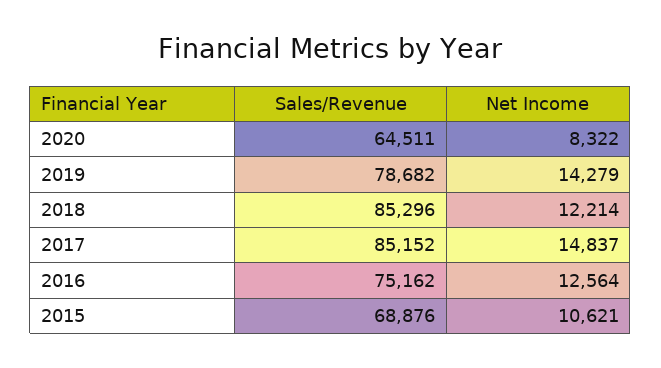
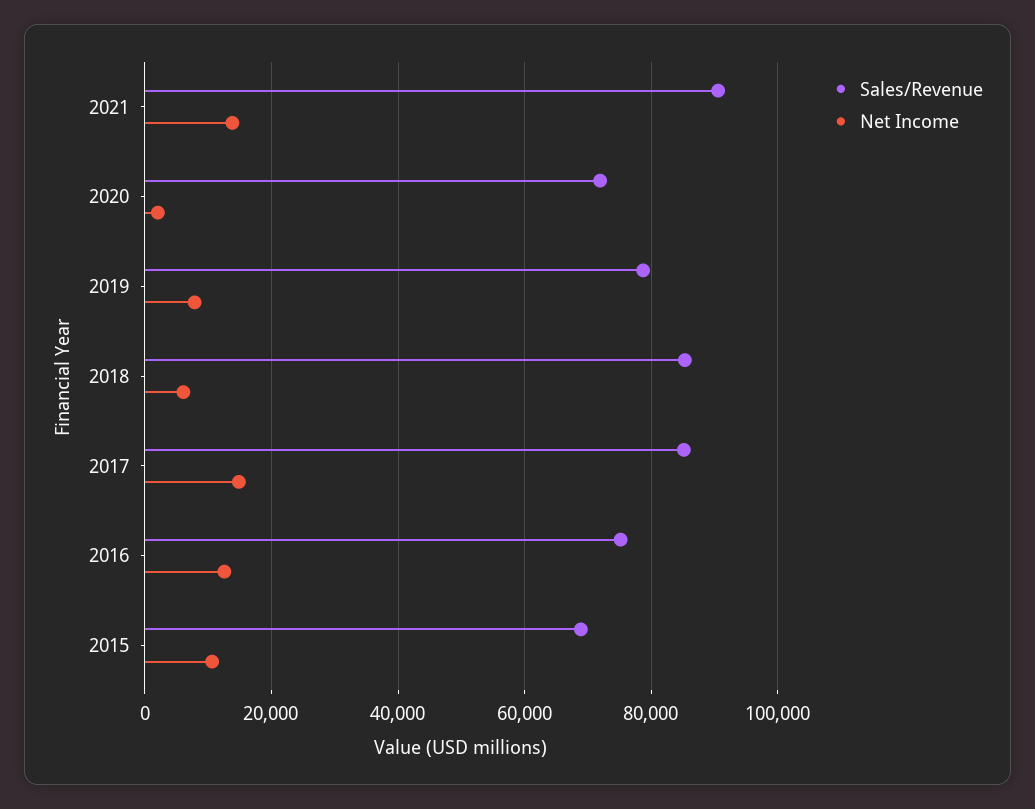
Sales/Revenue, 2020: 64511 -> 72000
Net Income, 2020: 8322 -> 2000
Net Income, 2019: 14279 -> 8000
Net Income, 2018: 12214 -> 6000
Sales/Revenue, 2021: none -> 90000
Net Income, 2021: none -> 14000

